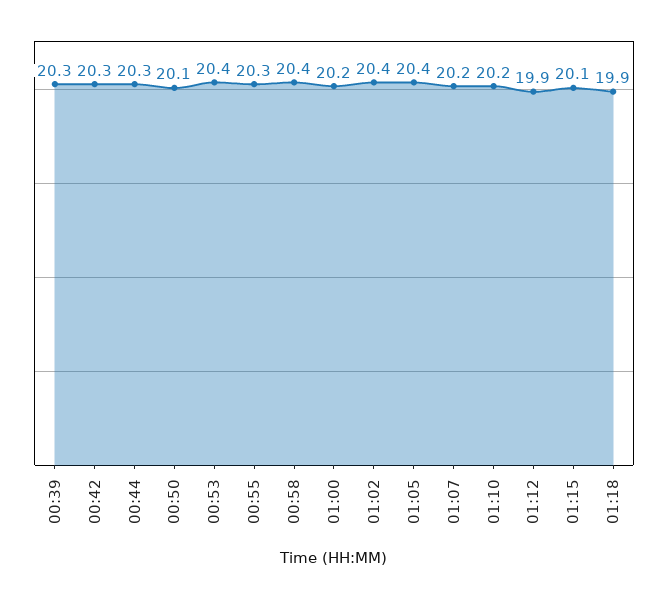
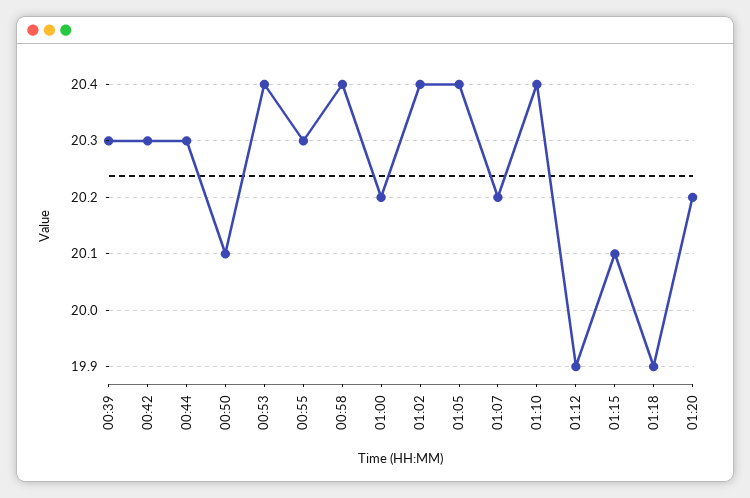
01:10: 20.2 -> 20.4
01:20: none -> 20.2

